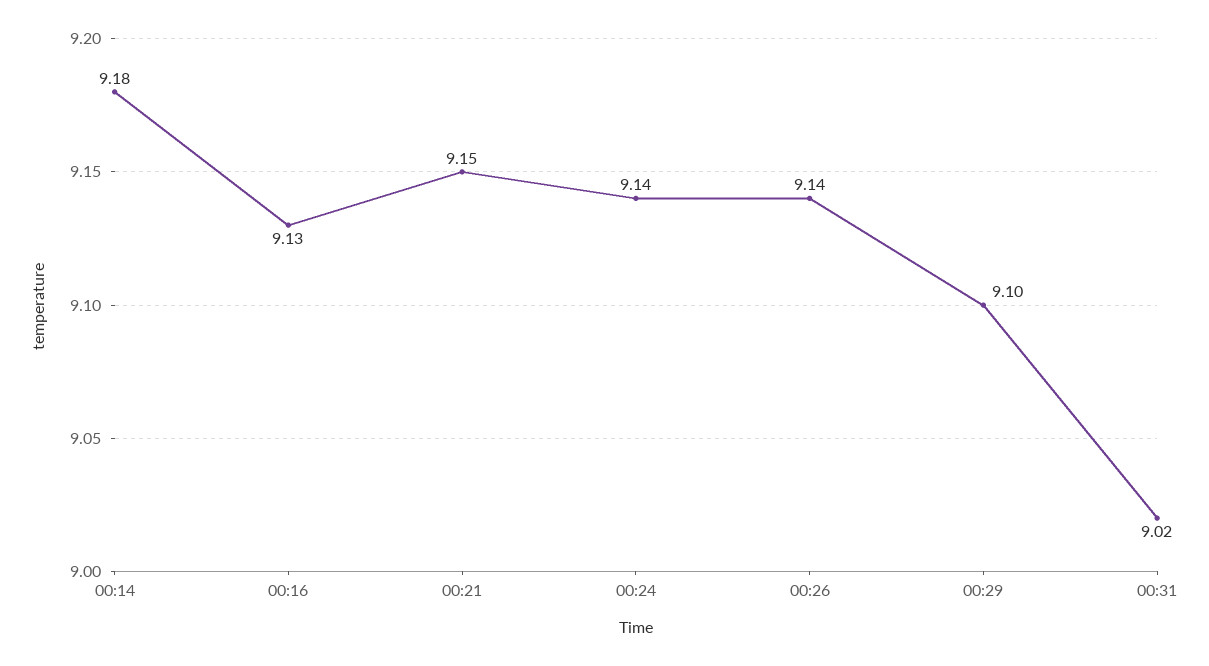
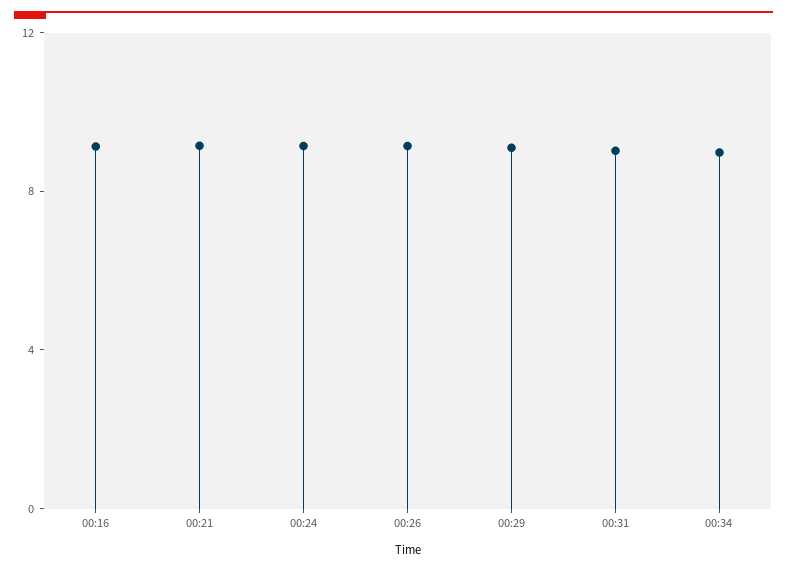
00:14: 9.18 -> none
00:34: none -> 9

